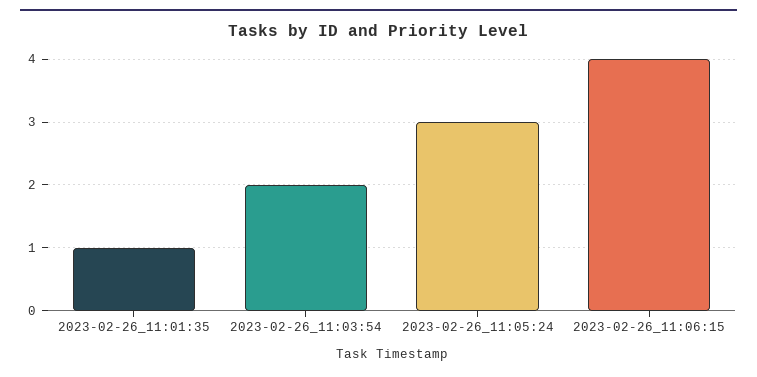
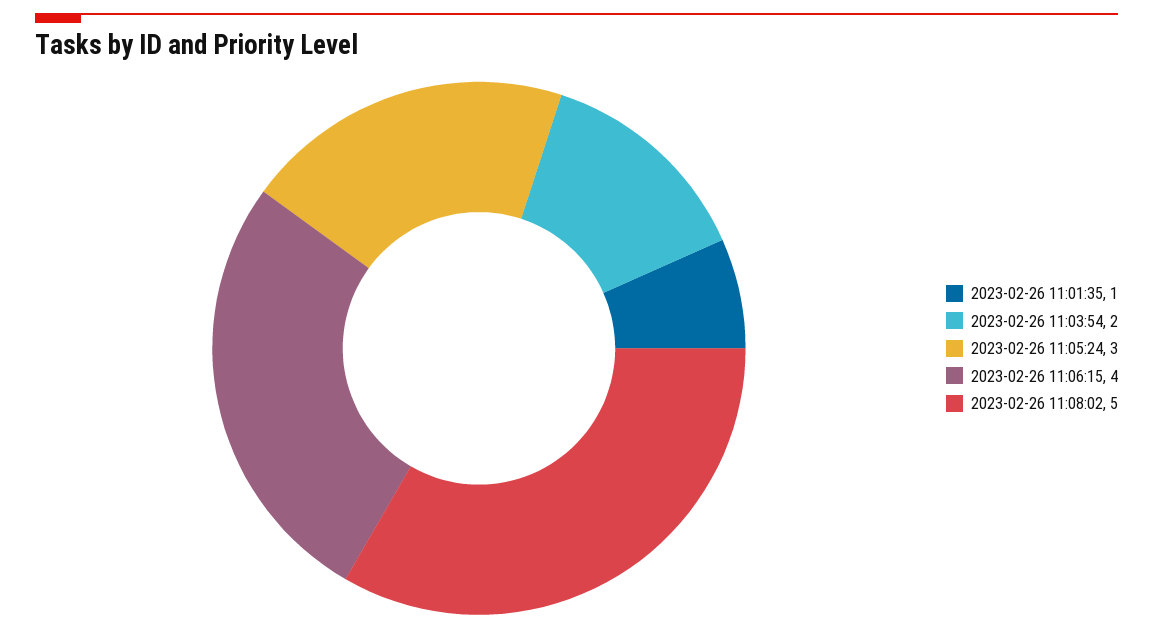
2023-02-26 11:08:02: none -> 5

